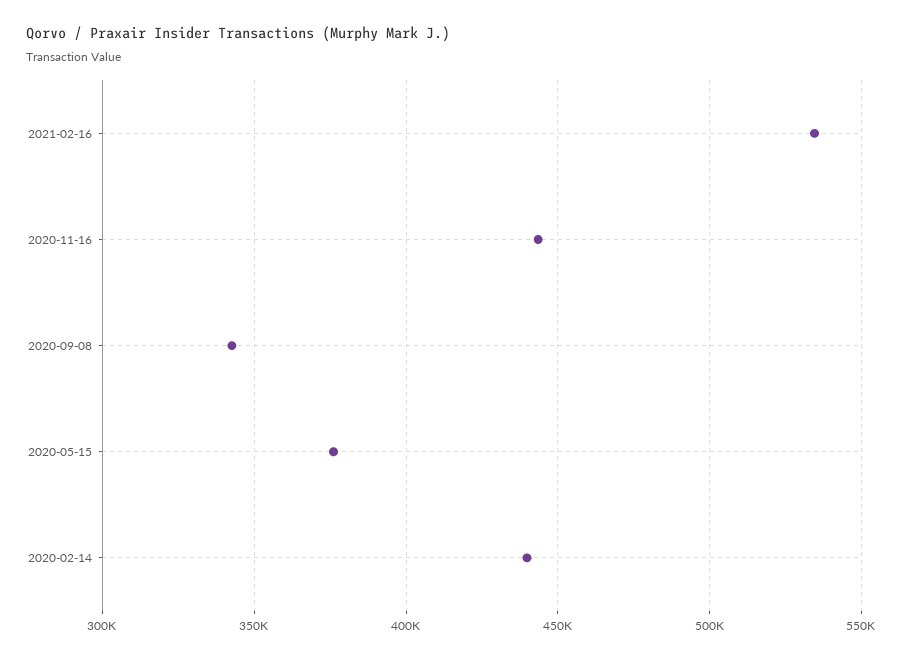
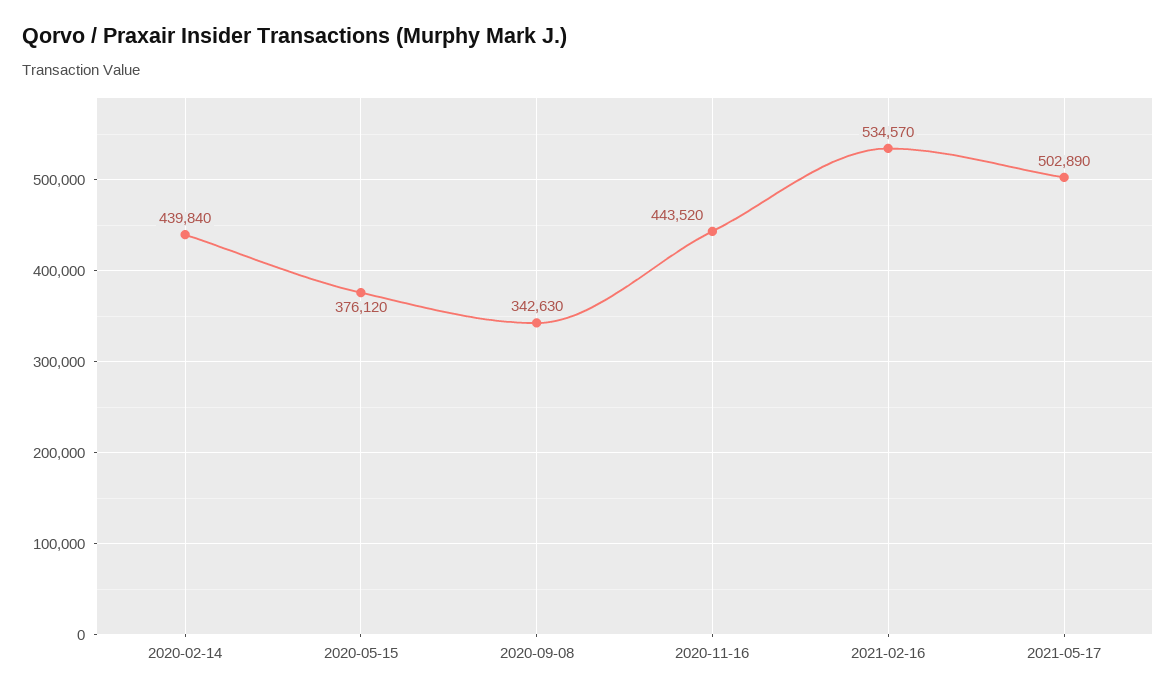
2021-05-17: none -> 502890

